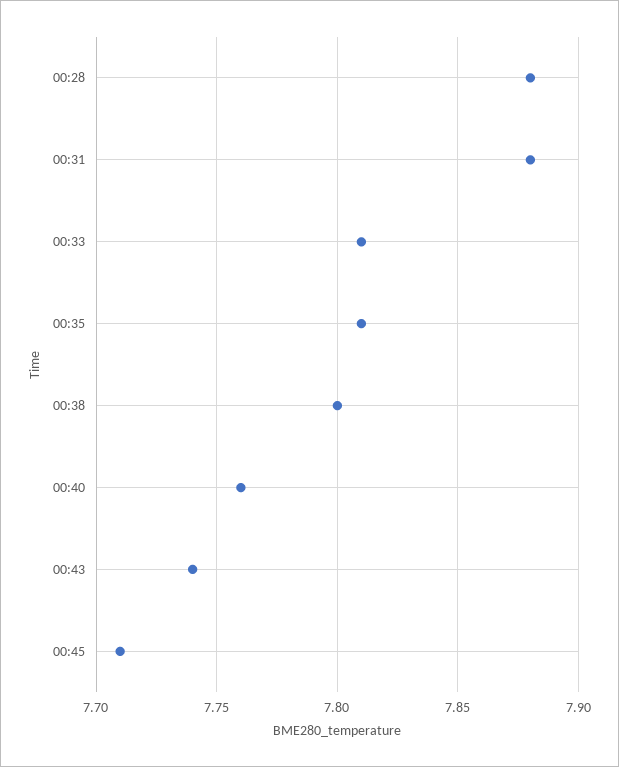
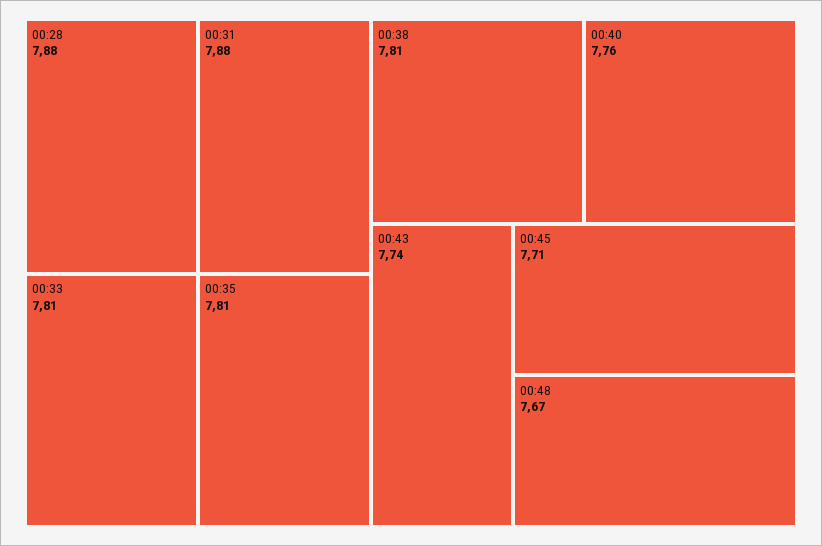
00:38: 7.8 -> 7.81
00:48: none -> 7.67

